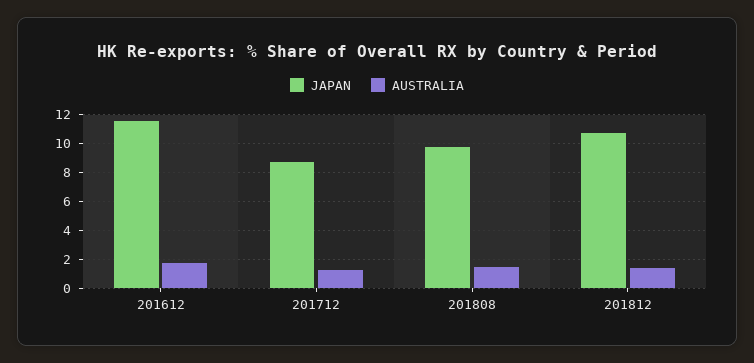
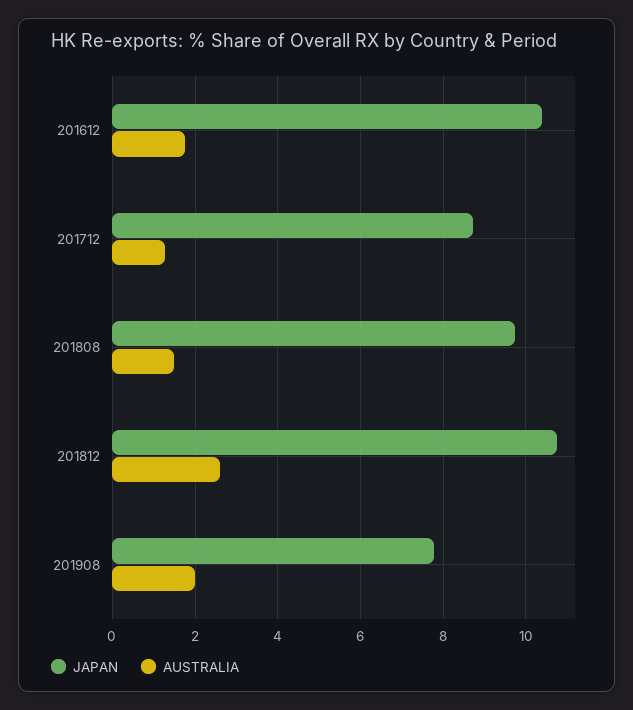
JAPAN, 201612: 11.5 -> 10.4
AUSTRALIA, 201812: 1.5 -> 2.6
JAPAN, 201908: none -> 7.8
AUSTRALIA, 201908: none -> 2

